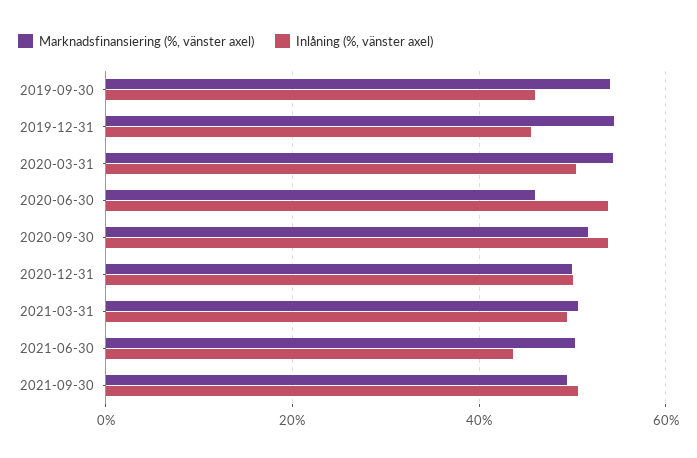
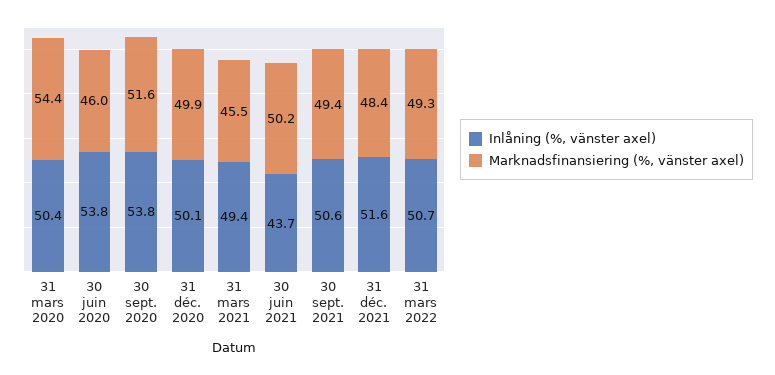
Marknadsfinansiering (%, vänster axel), 2019-09-30: 54 -> none
Inlåning (%, vänster axel), 2019-09-30: 46 -> none
Marknadsfinansiering (%, vänster axel), 2019-12-31: 54 -> none
Inlåning (%, vänster axel), 2019-12-31: 46 -> none
Marknadsfinansiering (%, vänster axel), 2021-03-31: 50 -> 45.5
Inlåning (%, vänster axel), 31 déc. 2021: none -> 51.6
Marknadsfinansiering (%, vänster axel), 31 déc. 2021: none -> 48.4
Inlåning (%, vänster axel), 31 mars 2022: none -> 50.7
Marknadsfinansiering (%, vänster axel), 31 mars 2022: none -> 49.3

